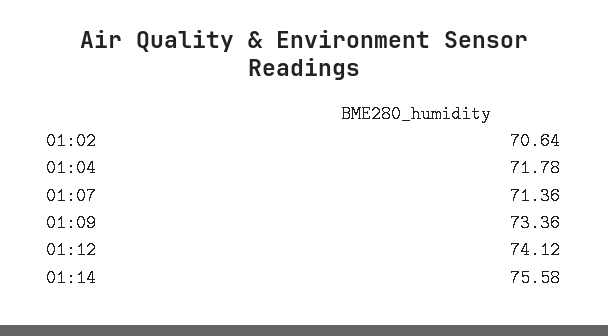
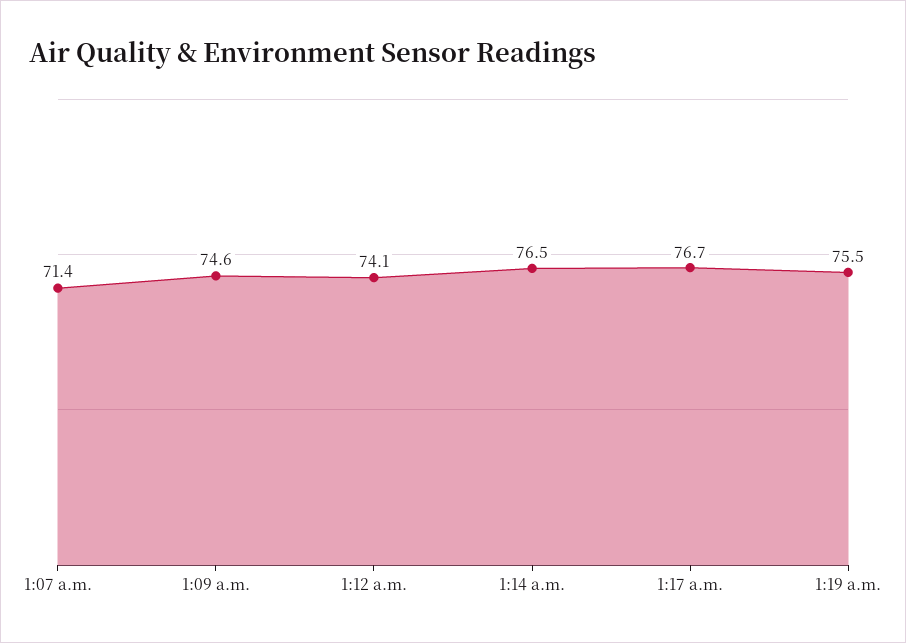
01:02: 70.64 -> none
01:04: 71.78 -> none
01:09: 73.36 -> 74.6
01:14: 75.58 -> 76.5
1:17 a.m.: none -> 76.7
1:19 a.m.: none -> 75.5

